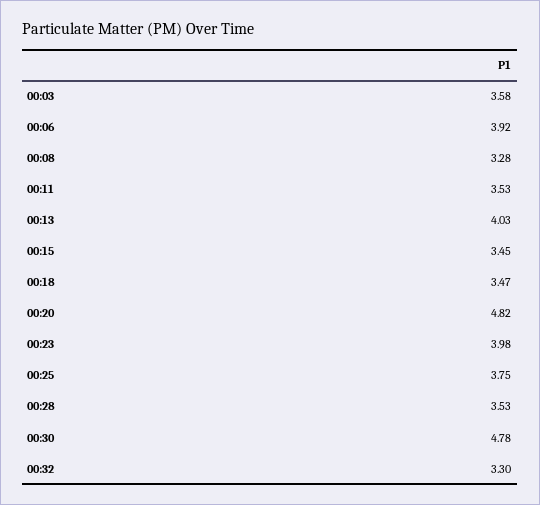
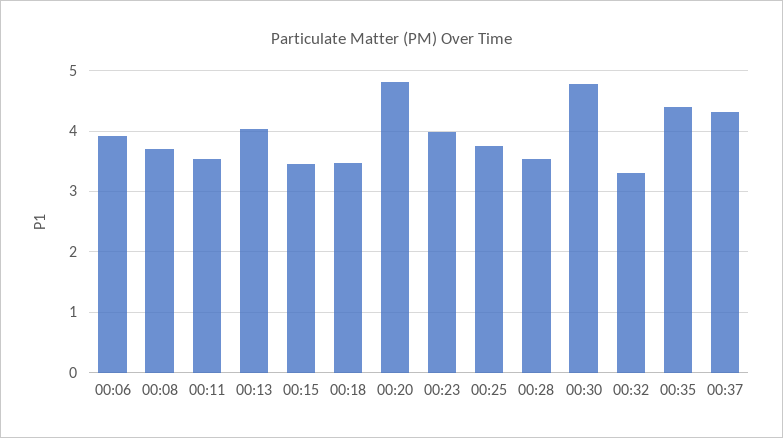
00:03: 3.58 -> none
00:08: 3.28 -> 3.7
00:35: none -> 4.4
00:37: none -> 4.3

